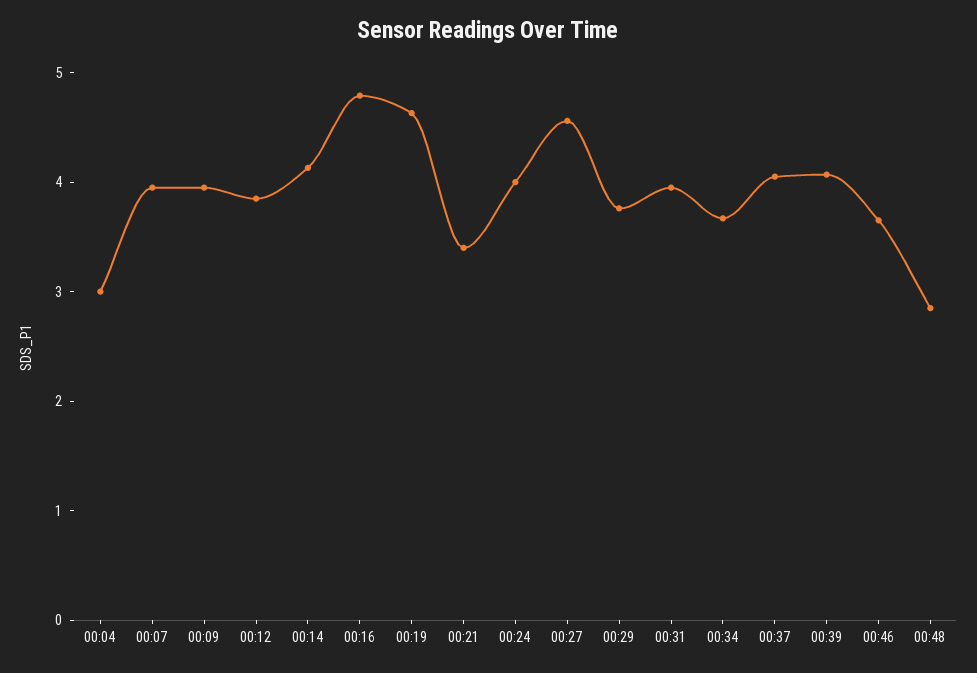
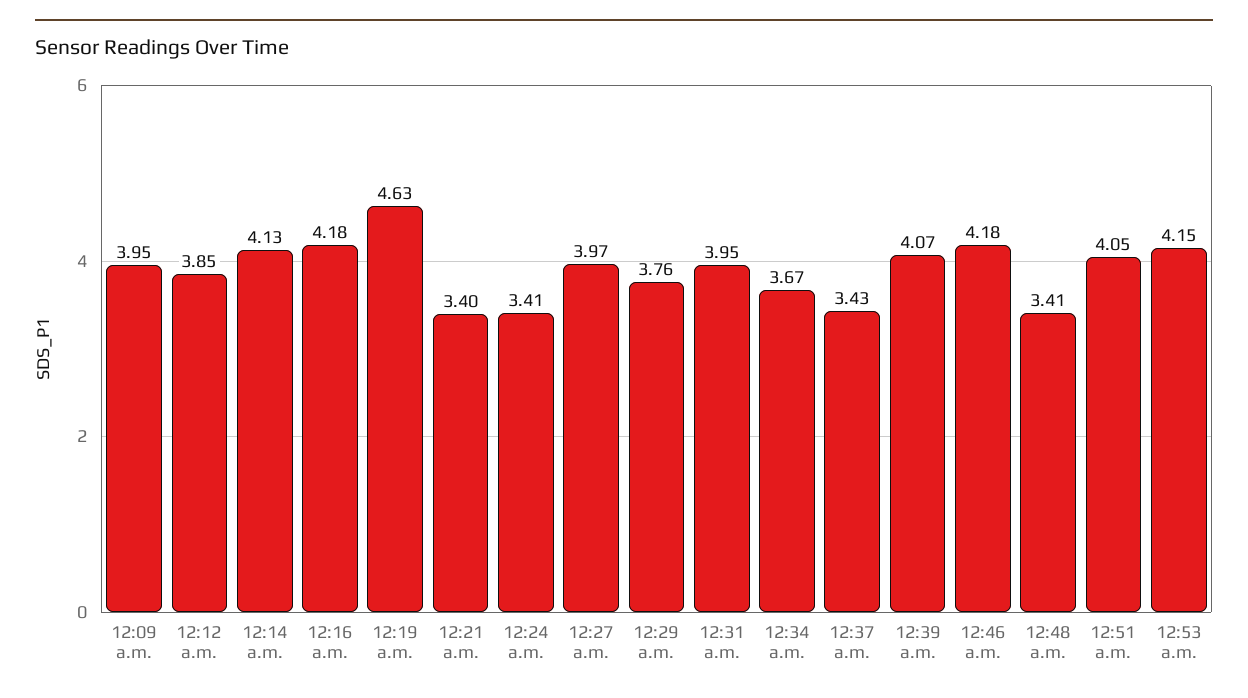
00:04: 3 -> none
00:07: 4 -> none
00:16: 4.8 -> 4.18
00:24: 4 -> 3.41
00:27: 4.6 -> 3.97
00:37: 4 -> 3.43
00:46: 3.6 -> 4.18
00:48: 2.8 -> 3.41
12:51 a.m.: none -> 4.05
12:53 a.m.: none -> 4.15

